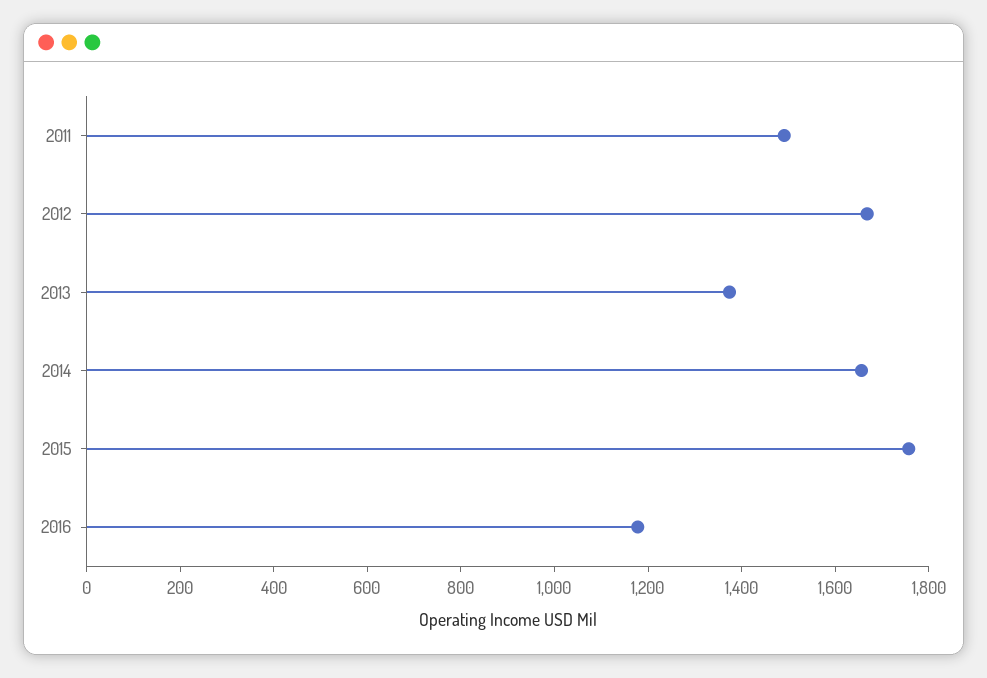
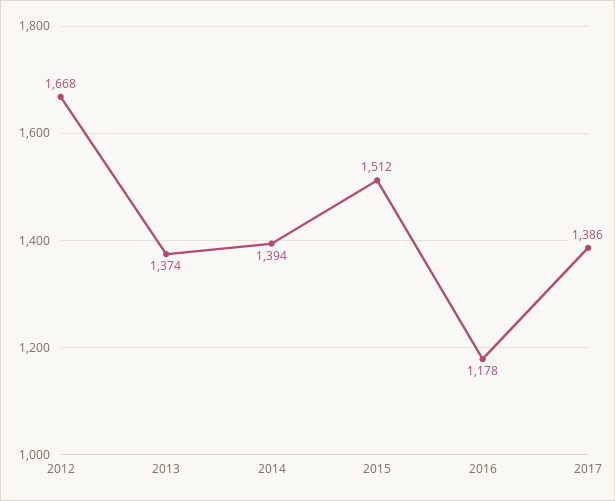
2011: 1500 -> none
2014: 1650 -> 1394
2015: 1750 -> 1512
2017: none -> 1386

